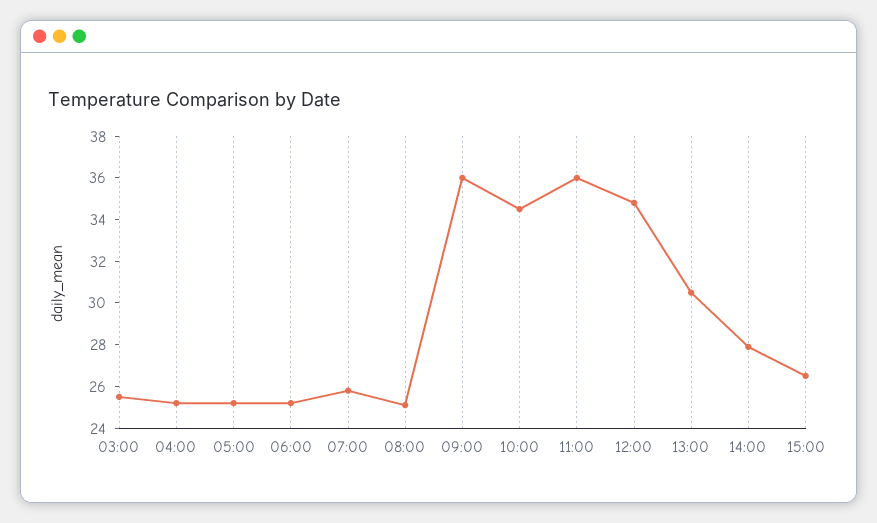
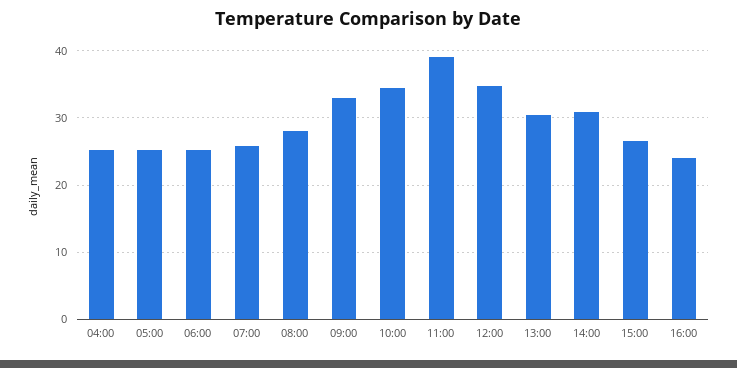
03:00: 25.5 -> none
08:00: 25 -> 28
09:00: 36 -> 33
11:00: 36 -> 39
14:00: 28 -> 31
16:00: none -> 24

